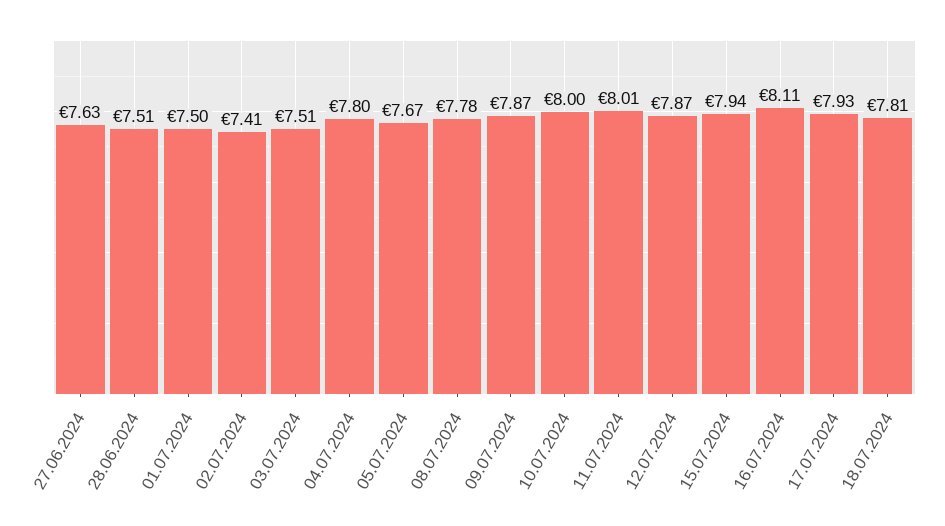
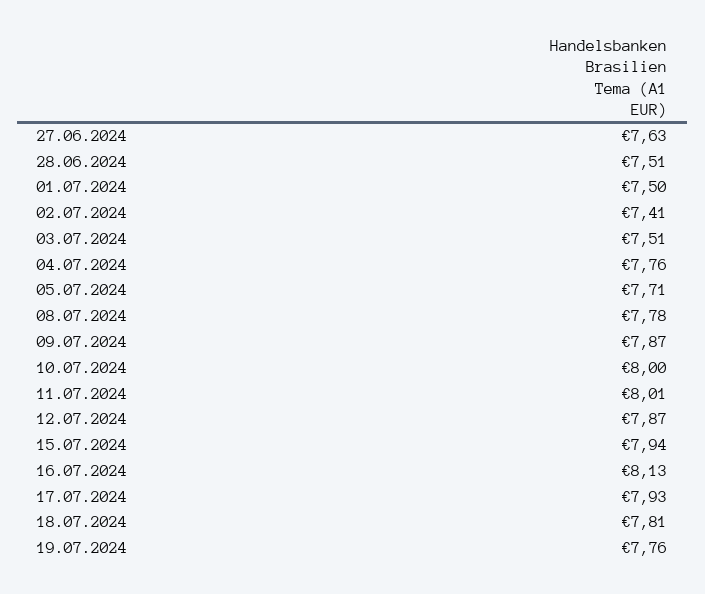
04.07.2024: 7.8 -> 7.76
05.07.2024: 7.67 -> 7.71
16.07.2024: 8.11 -> 8.13
19.07.2024: none -> 7.76

